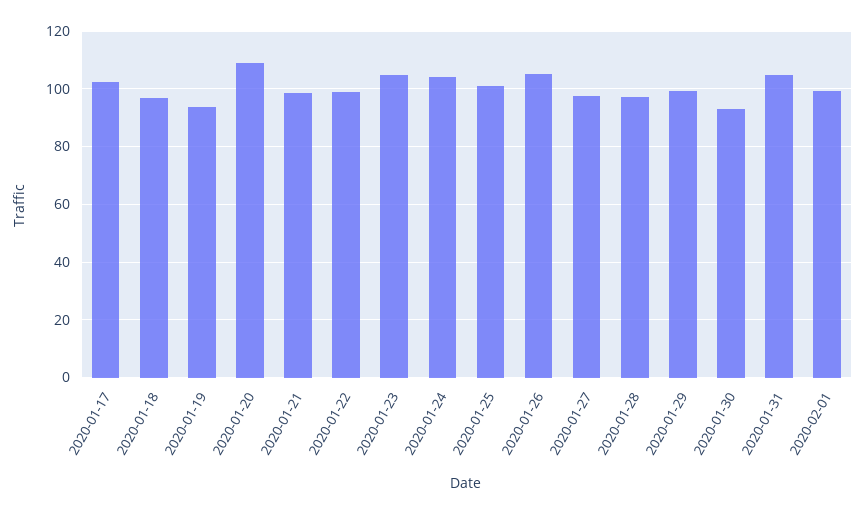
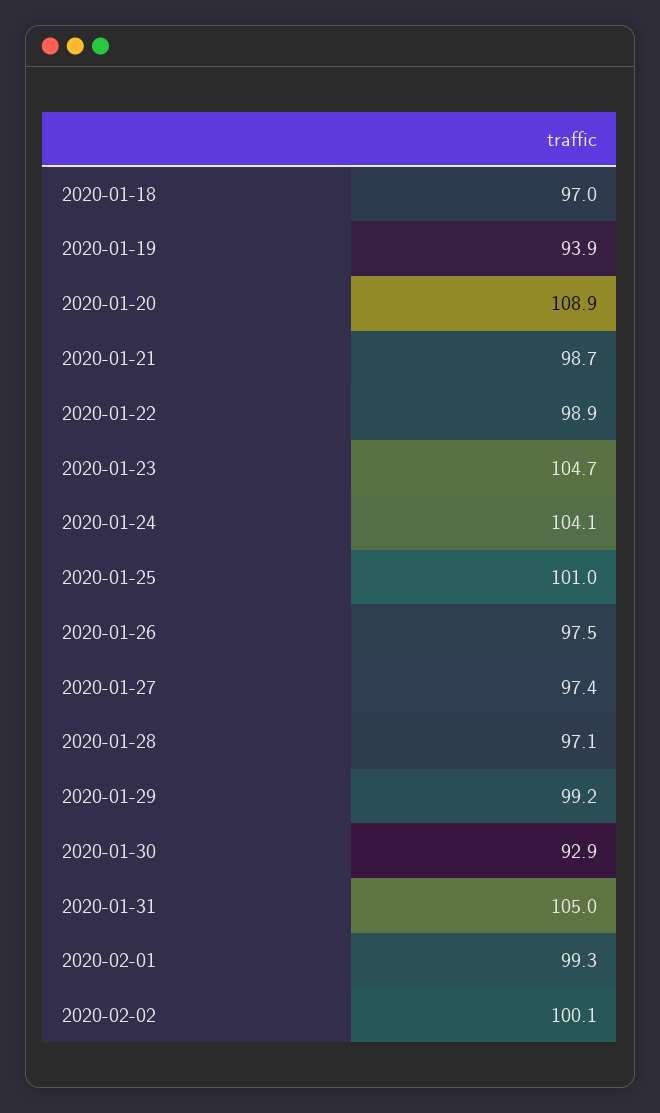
2020-01-17: 102.5 -> none
2020-01-26: 105 -> 97.5
2020-02-02: none -> 100.1

